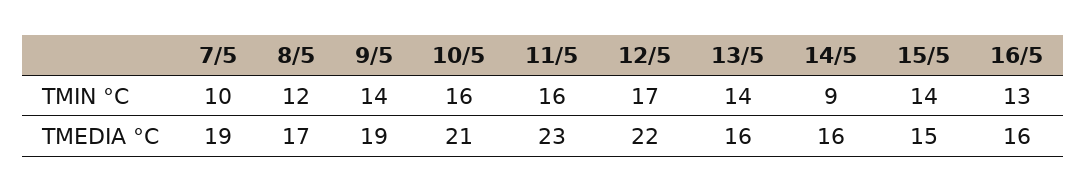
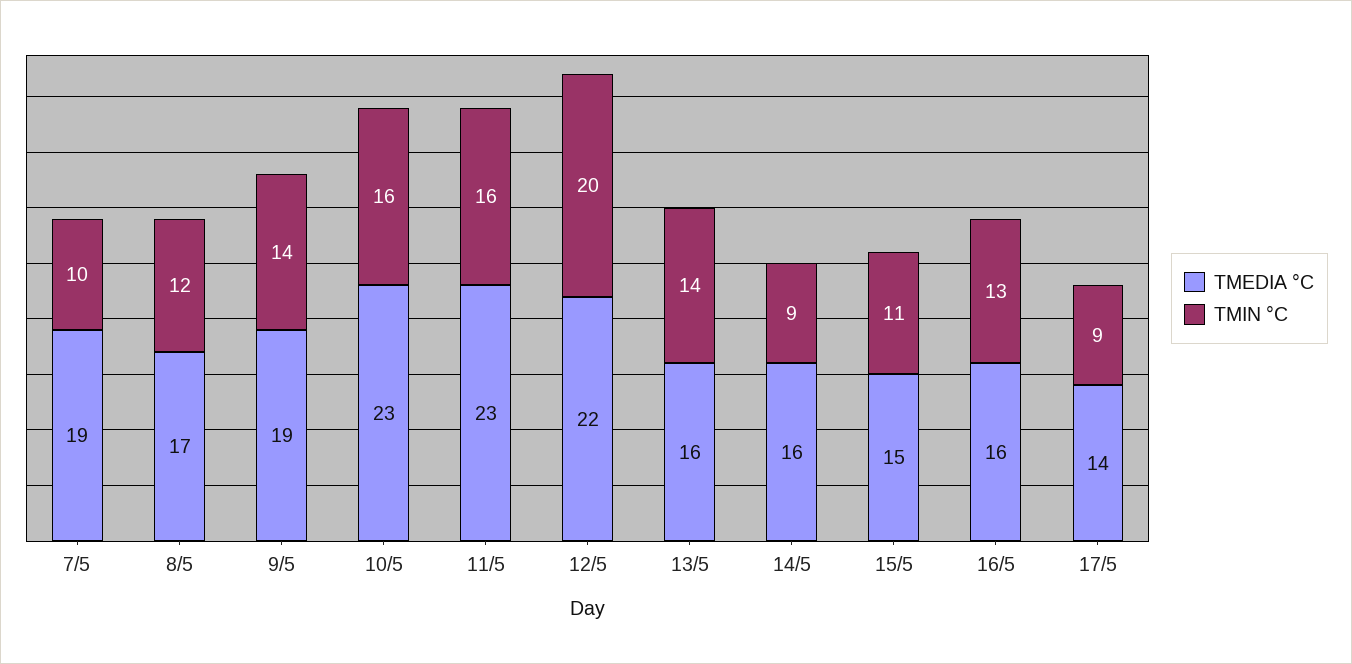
TMIN °C, 12/5: 17 -> 20
TMIN °C, 15/5: 14 -> 11
TMEDIA °C, 10/5: 21 -> 23
TMEDIA °C, 17/5: none -> 14
TMIN °C, 17/5: none -> 9

